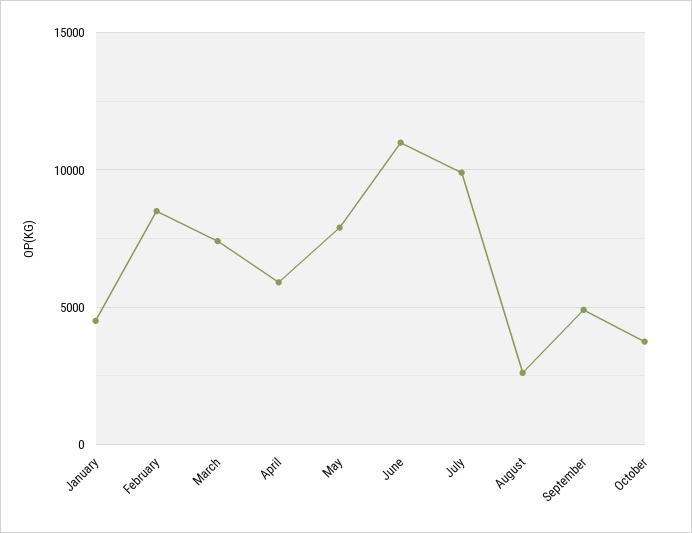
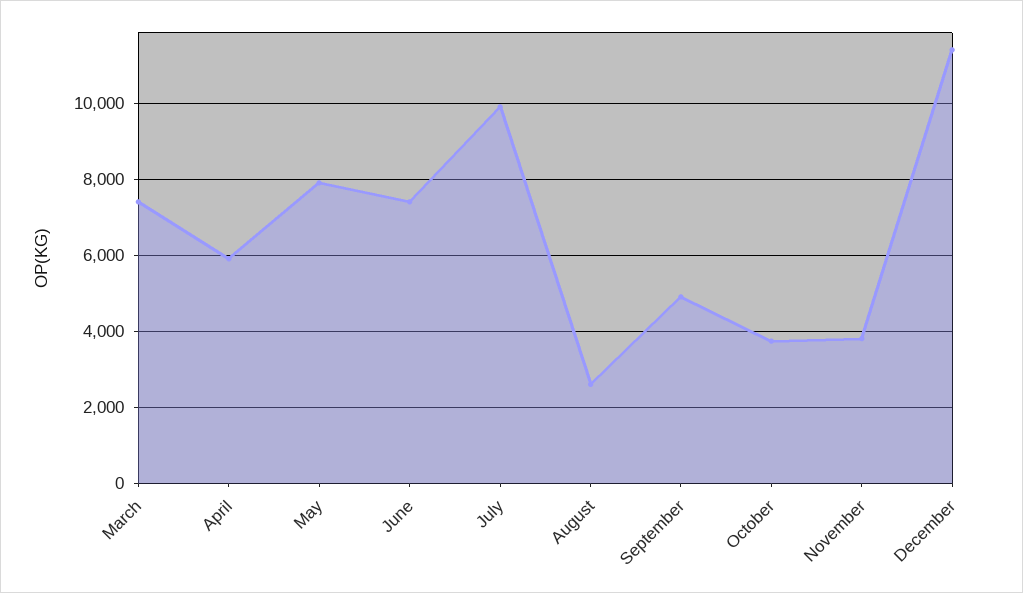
January: 4500 -> none
February: 8500 -> none
June: 11000 -> 7400
November: none -> 3800
December: none -> 11400

